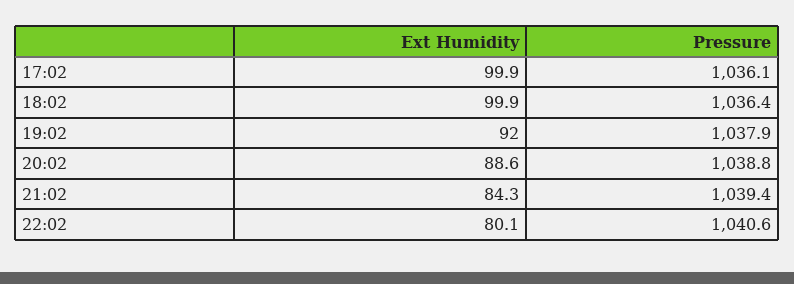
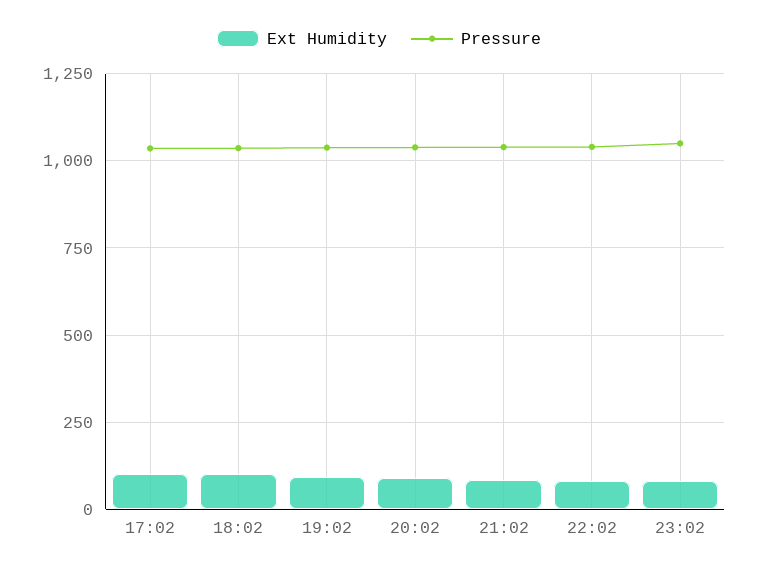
Ext Humidity, 23:02: none -> 75
Pressure, 23:02: none -> 1050

